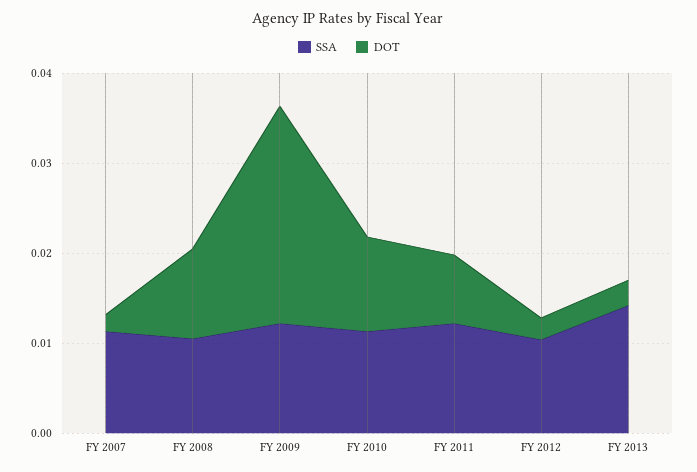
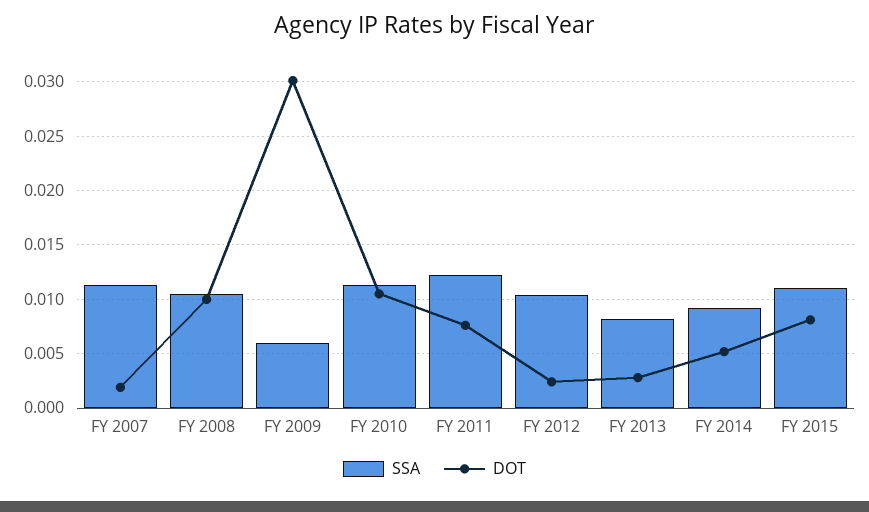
SSA, FY 2009: 0.012 -> 0.006
DOT, FY 2009: 0.024 -> 0.03
SSA, FY 2013: 0.014 -> 0.008
SSA, FY 2014: none -> 0.009
DOT, FY 2014: none -> 0.005
SSA, FY 2015: none -> 0.011
DOT, FY 2015: none -> 0.008

